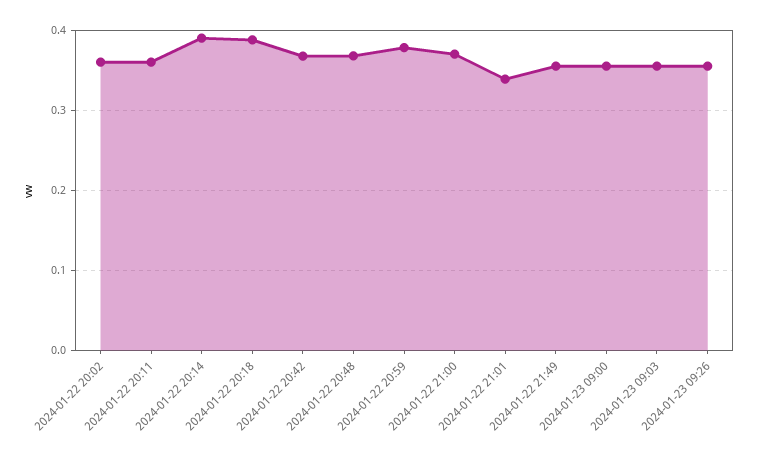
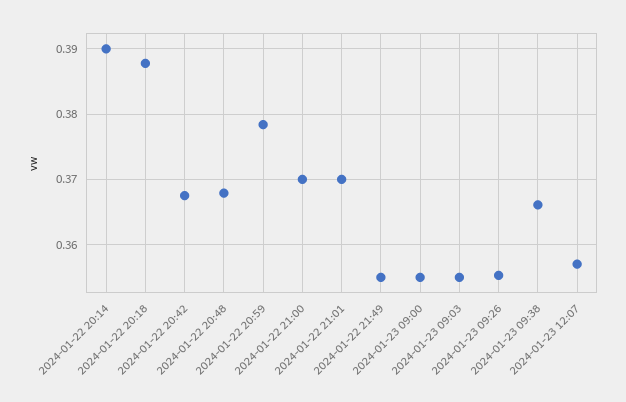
2024-01-22 20:02: 0.36 -> none
2024-01-22 20:11: 0.36 -> none
2024-01-22 21:01: 0.34 -> 0.37
2024-01-23 09:38: none -> 0.366
2024-01-23 12:07: none -> 0.357

